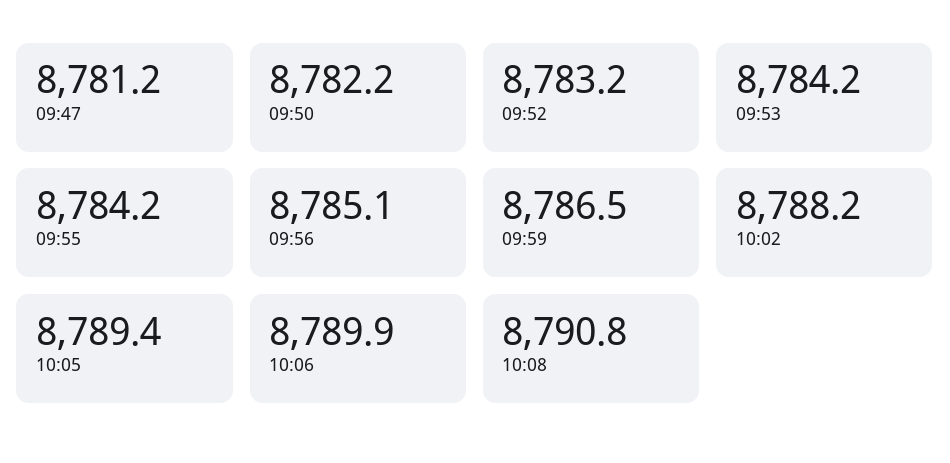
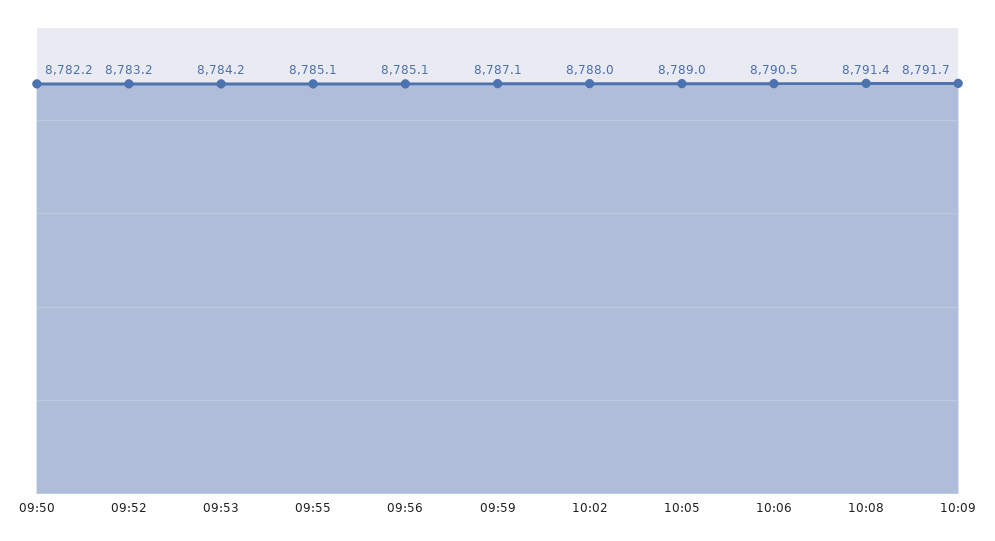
09:47: 8781.2 -> none
09:55: 8784.2 -> 8785.1
09:59: 8786.5 -> 8787.1
10:02: 8788.2 -> 8788
10:05: 8789.4 -> 8789
10:06: 8789.9 -> 8790.5
10:08: 8790.8 -> 8791.4
10:09: none -> 8791.7

